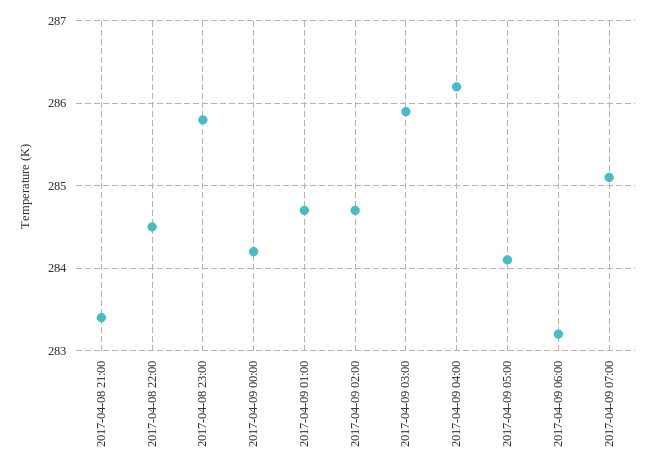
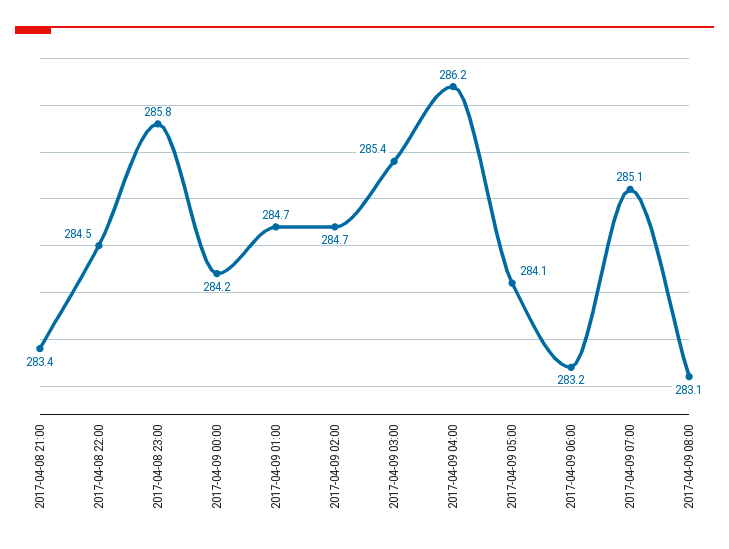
2017-04-09 03:00: 285.9 -> 285.4
2017-04-09 08:00: none -> 283.1

